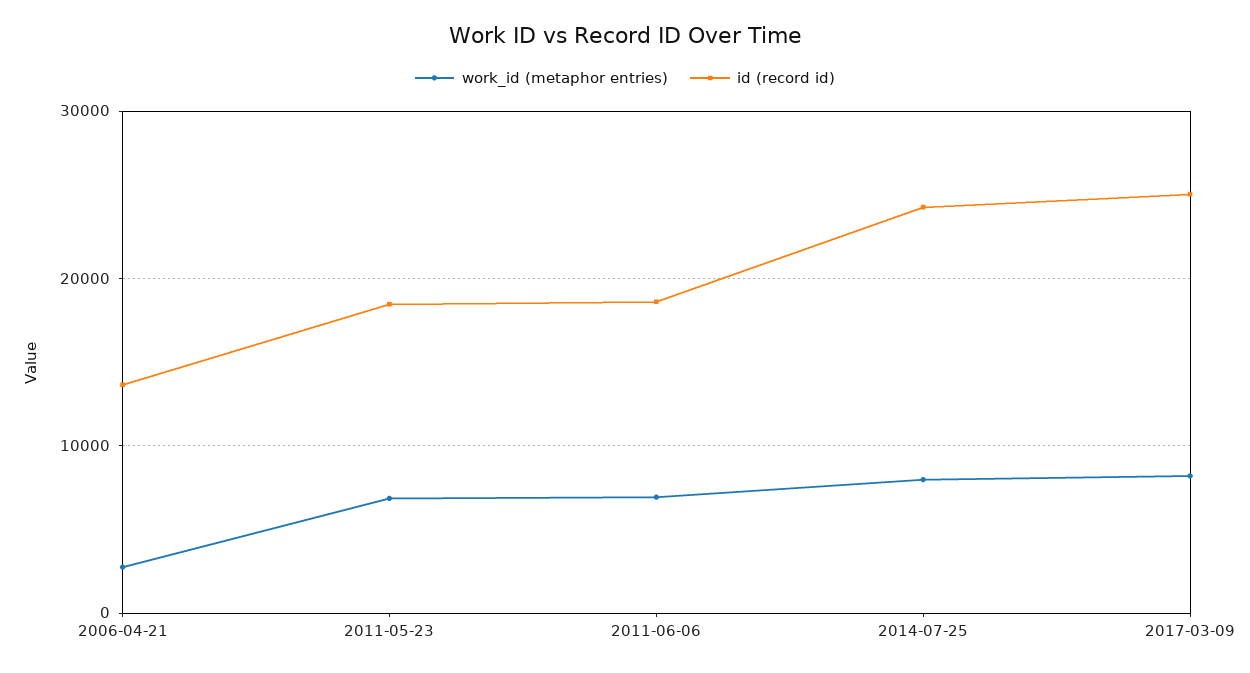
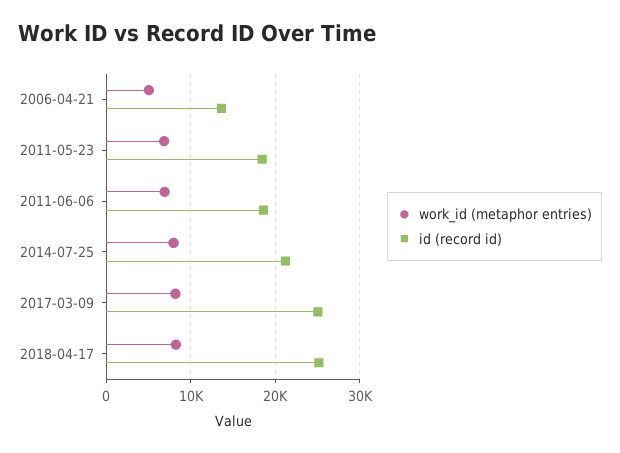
work_id (metaphor entries), 2006-04-21: 3000 -> 5000
id (record id), 2014-07-25: 24000 -> 21000
work_id (metaphor entries), 2018-04-17: none -> 8000
id (record id), 2018-04-17: none -> 25000

